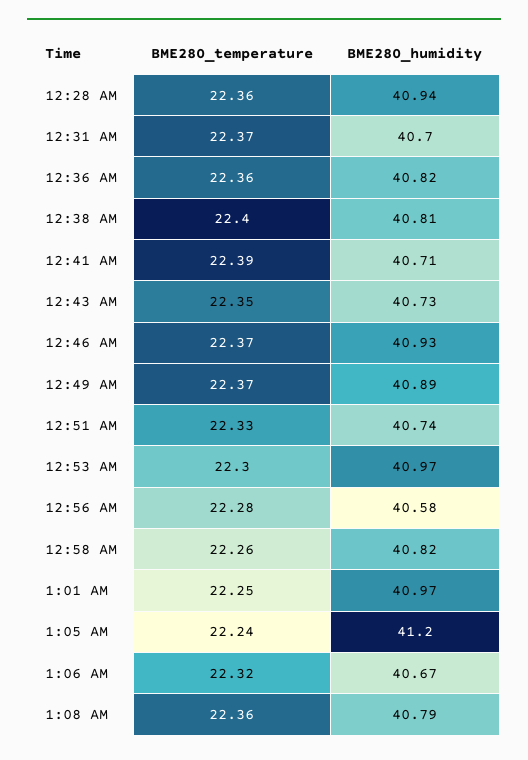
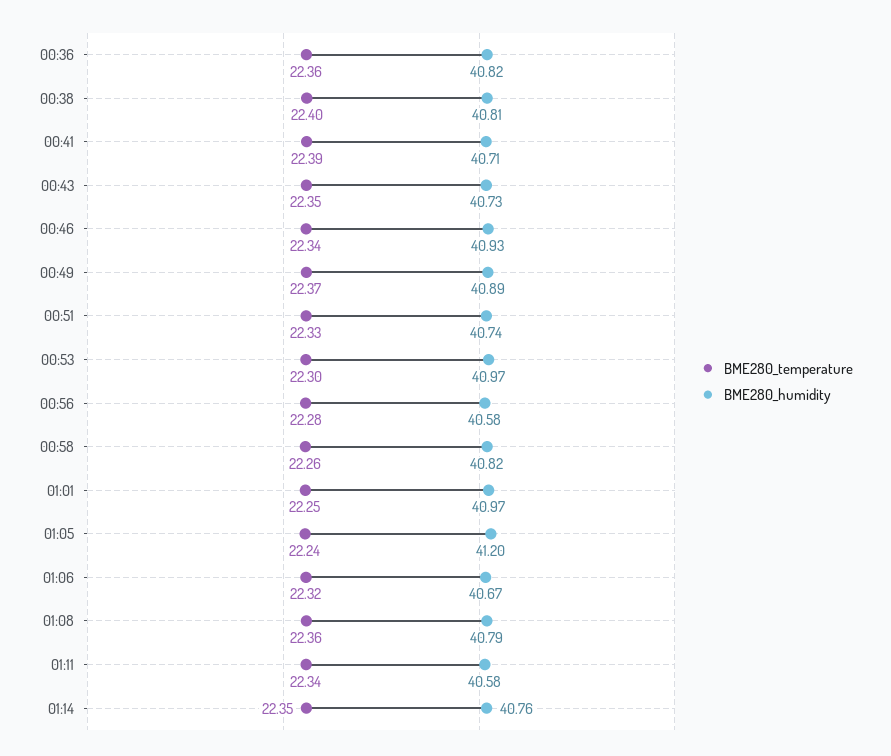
BME280_temperature, 12:28 AM: 22.36 -> none
BME280_humidity, 12:28 AM: 40.94 -> none
BME280_temperature, 12:31 AM: 22.37 -> none
BME280_humidity, 12:31 AM: 40.7 -> none
BME280_temperature, 12:46 AM: 22.37 -> 22.34
BME280_temperature, 01:11: none -> 22.34
BME280_humidity, 01:11: none -> 40.58
BME280_temperature, 01:14: none -> 22.35
BME280_humidity, 01:14: none -> 40.76

